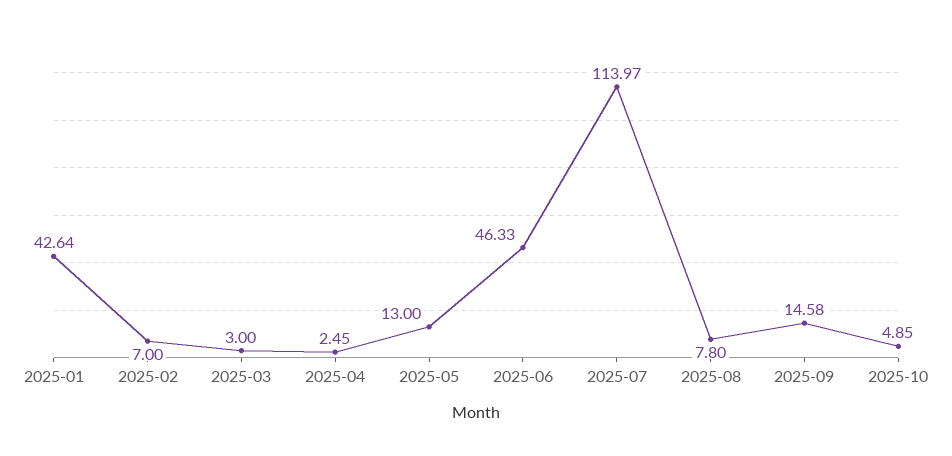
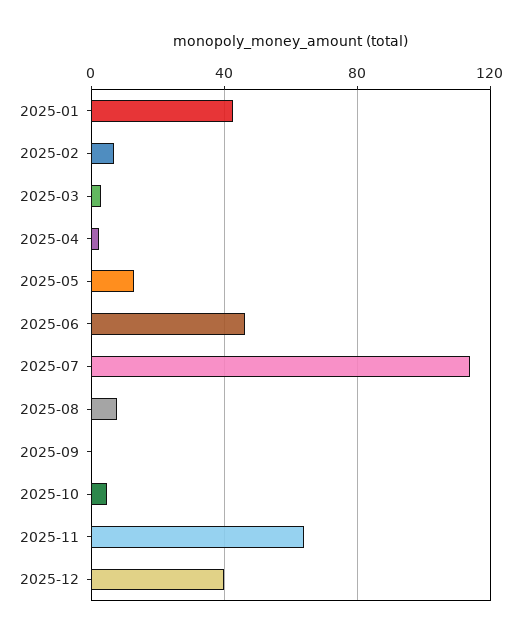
2025-09: 14.58 -> 0
2025-11: none -> 65
2025-12: none -> 40

